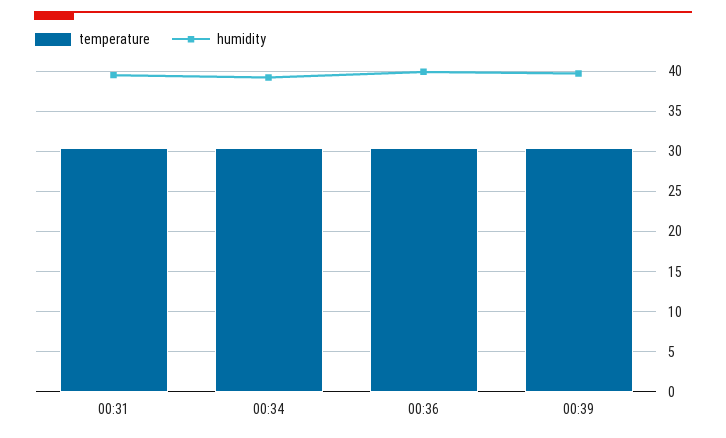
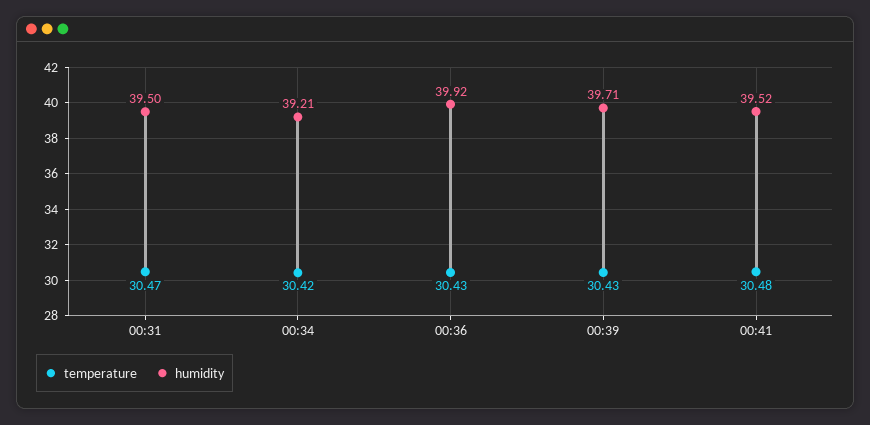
temperature, 00:41: none -> 30.48
humidity, 00:41: none -> 39.52

